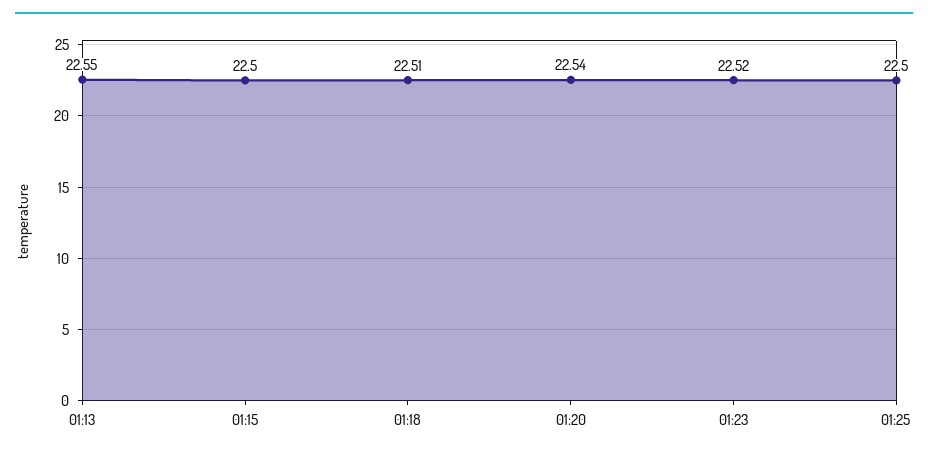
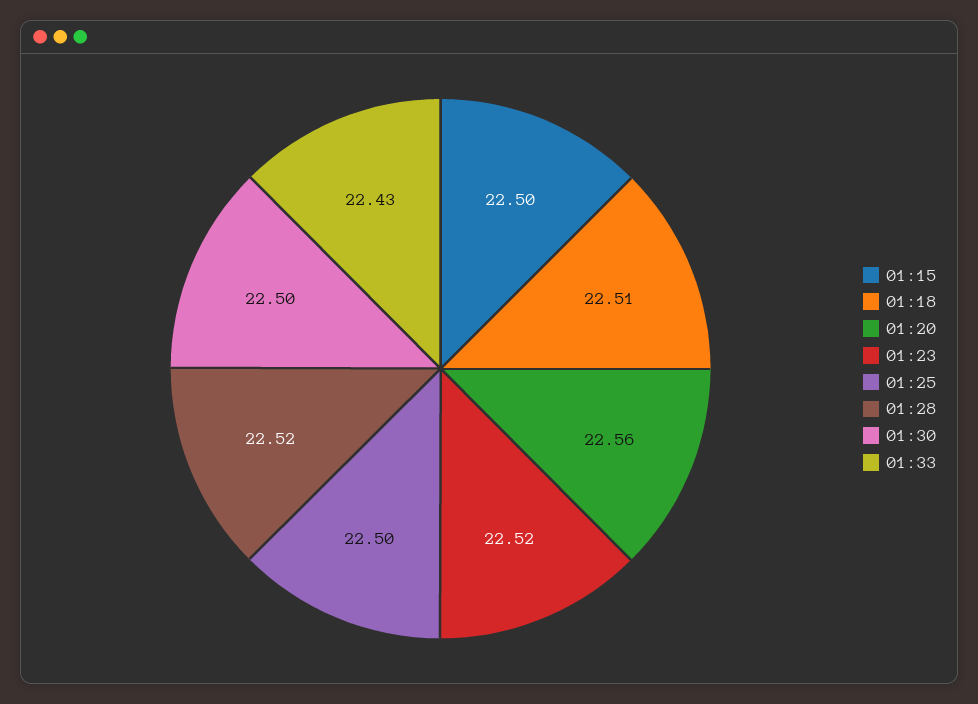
01:13: 22.55 -> none
01:20: 22.54 -> 22.56
01:28: none -> 22.52
01:30: none -> 22.5
01:33: none -> 22.43

